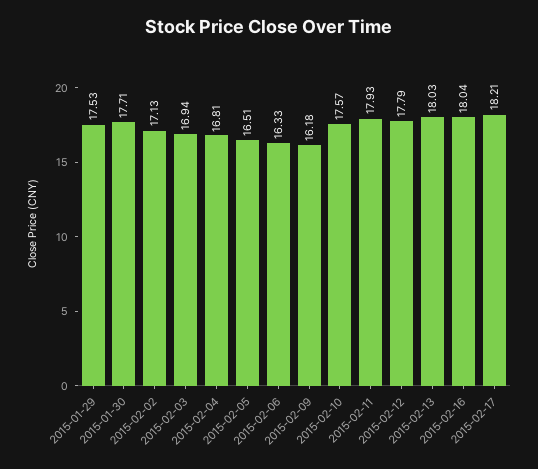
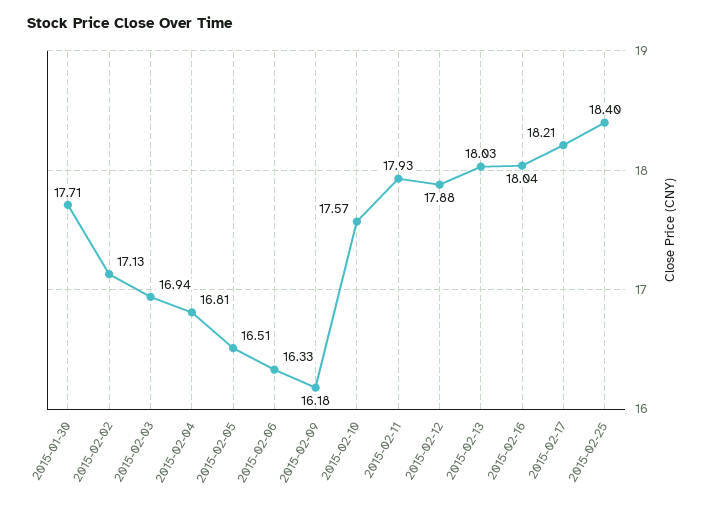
2015-01-29: 17.53 -> none
2015-02-12: 17.79 -> 17.88
2015-02-25: none -> 18.4

